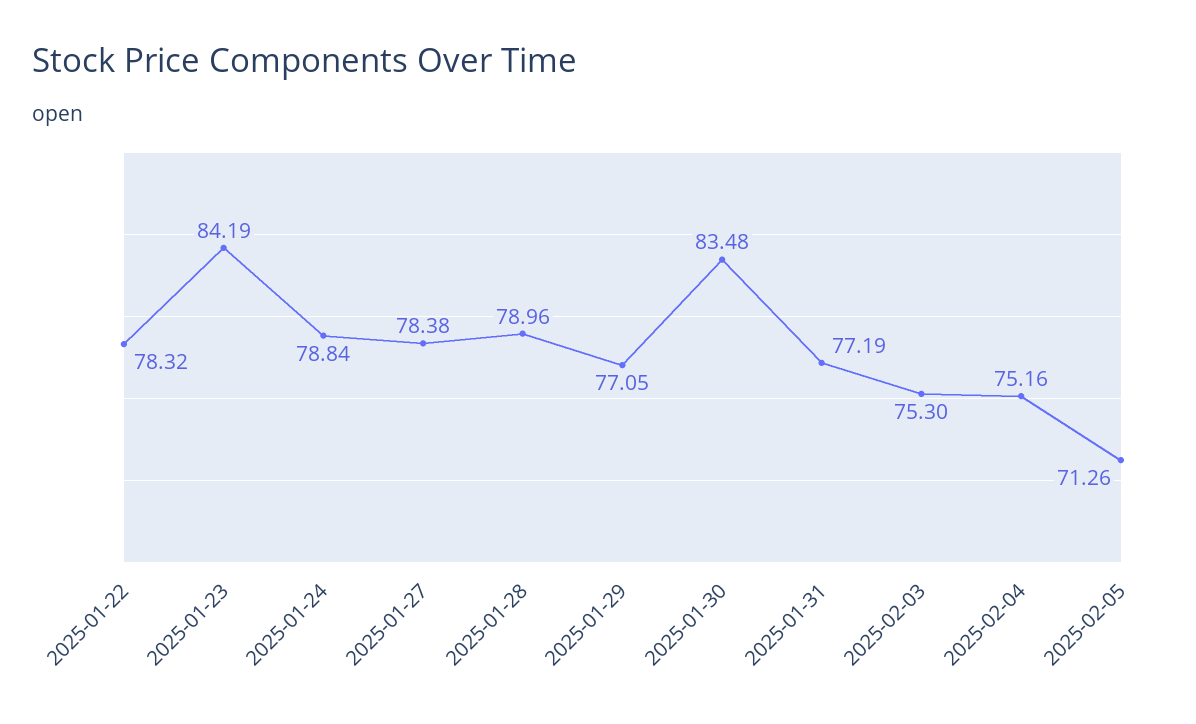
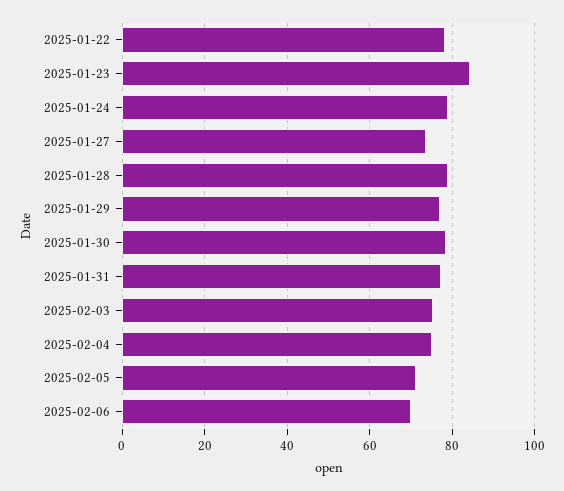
2025-01-27: 78.38 -> 74
2025-01-30: 83.48 -> 78
2025-02-06: none -> 70

